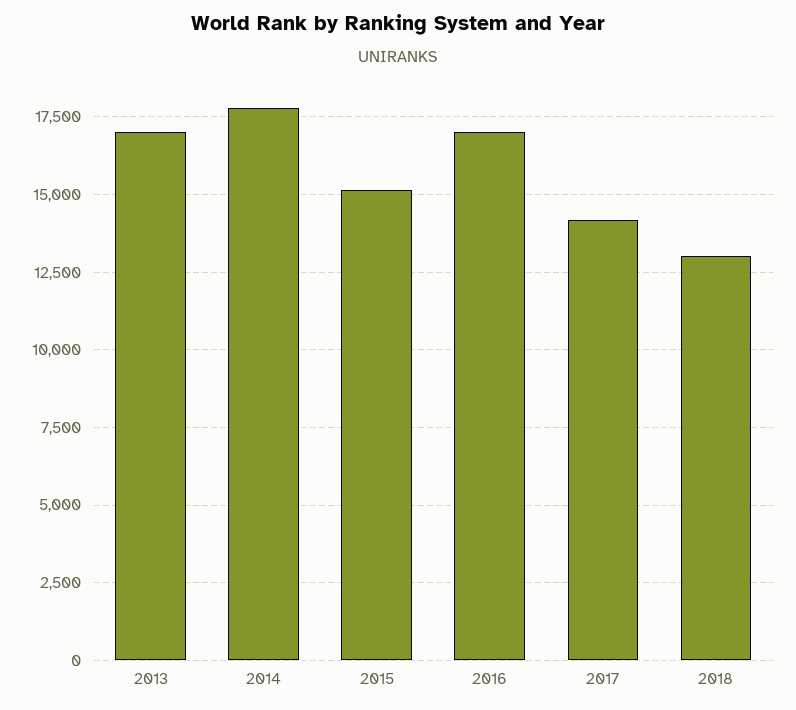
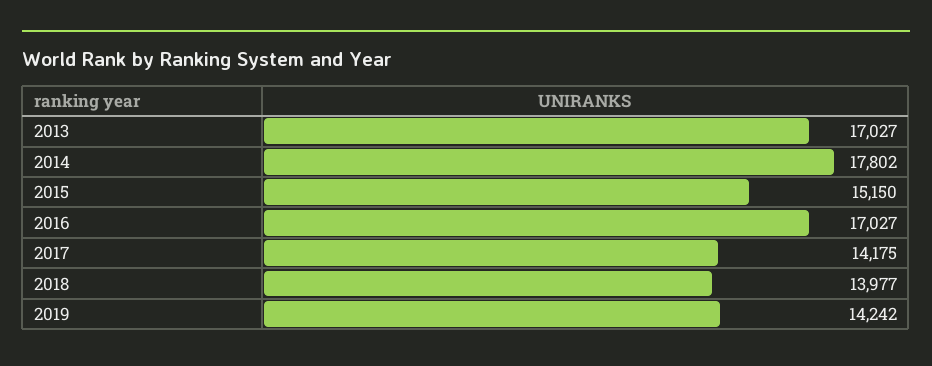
2018: 13000 -> 13977
2019: none -> 14242

